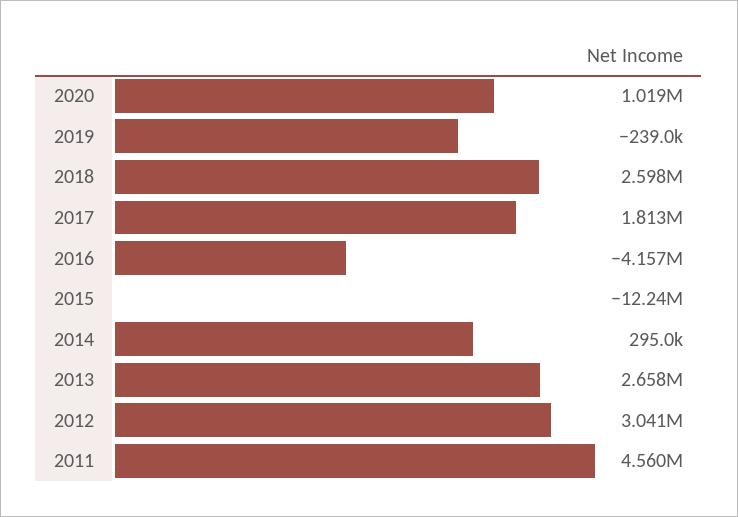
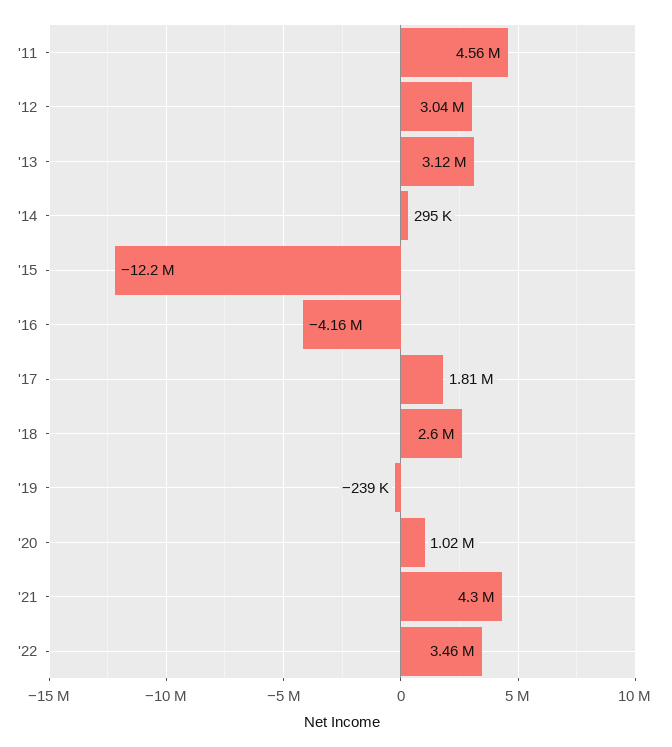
2013: 2658000 -> 3120000
'21: none -> 4300000
'22: none -> 3460000

